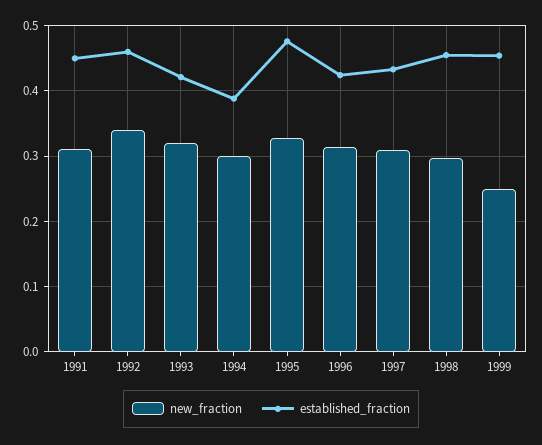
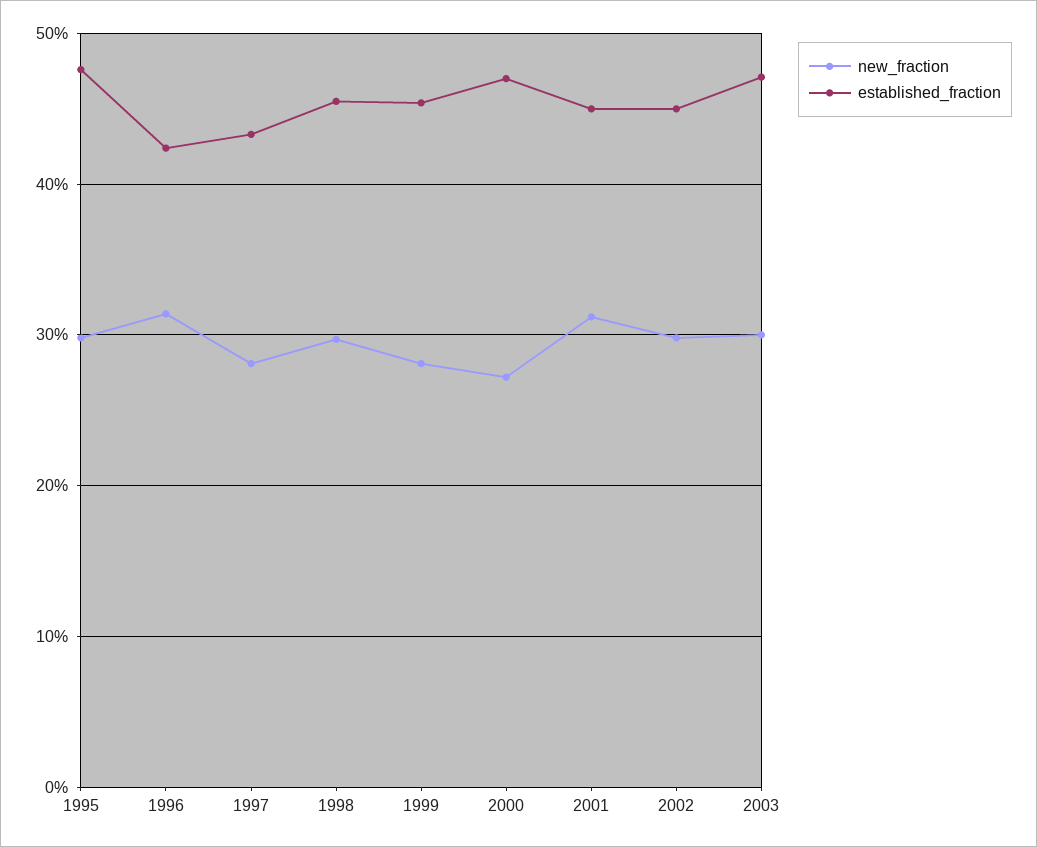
new_fraction, 1991: 0.31 -> none
established_fraction, 1991: 0.45 -> none
new_fraction, 1992: 0.34 -> none
established_fraction, 1992: 0.46 -> none
new_fraction, 1993: 0.32 -> none
established_fraction, 1993: 0.42 -> none
new_fraction, 1994: 0.3 -> none
established_fraction, 1994: 0.39 -> none
new_fraction, 1995: 0.33 -> 0.3
new_fraction, 1997: 0.31 -> 0.28
new_fraction, 1999: 0.25 -> 0.28
new_fraction, 2000: none -> 0.27
established_fraction, 2000: none -> 0.47
new_fraction, 2001: none -> 0.31
established_fraction, 2001: none -> 0.45
new_fraction, 2002: none -> 0.3
established_fraction, 2002: none -> 0.45
new_fraction, 2003: none -> 0.3
established_fraction, 2003: none -> 0.47

